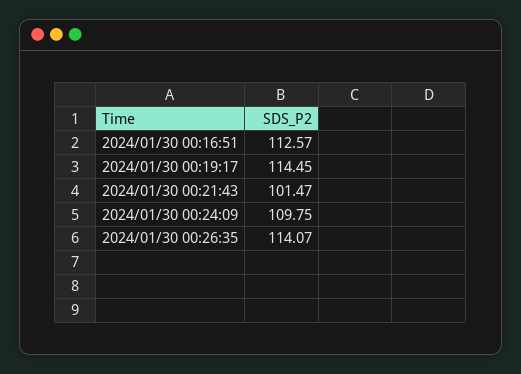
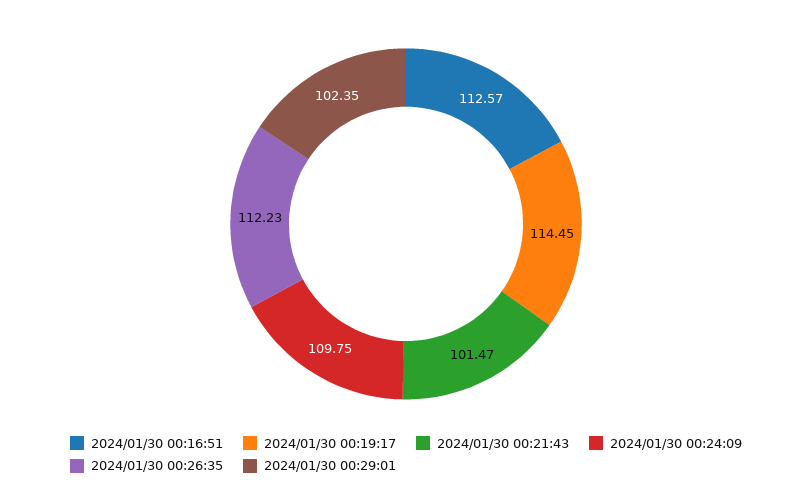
2024/01/30 00:26:35: 114.07 -> 112.23
2024/01/30 00:29:01: none -> 102.35

